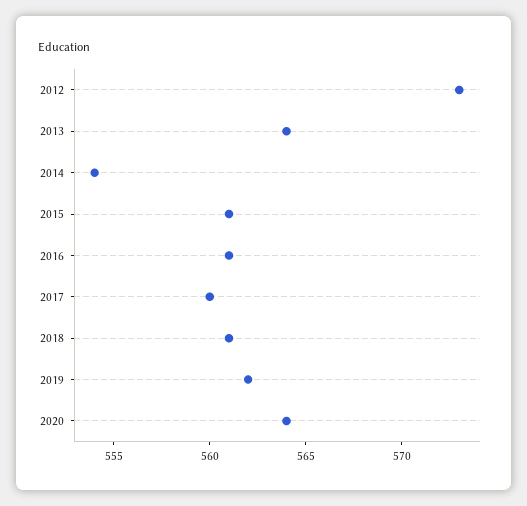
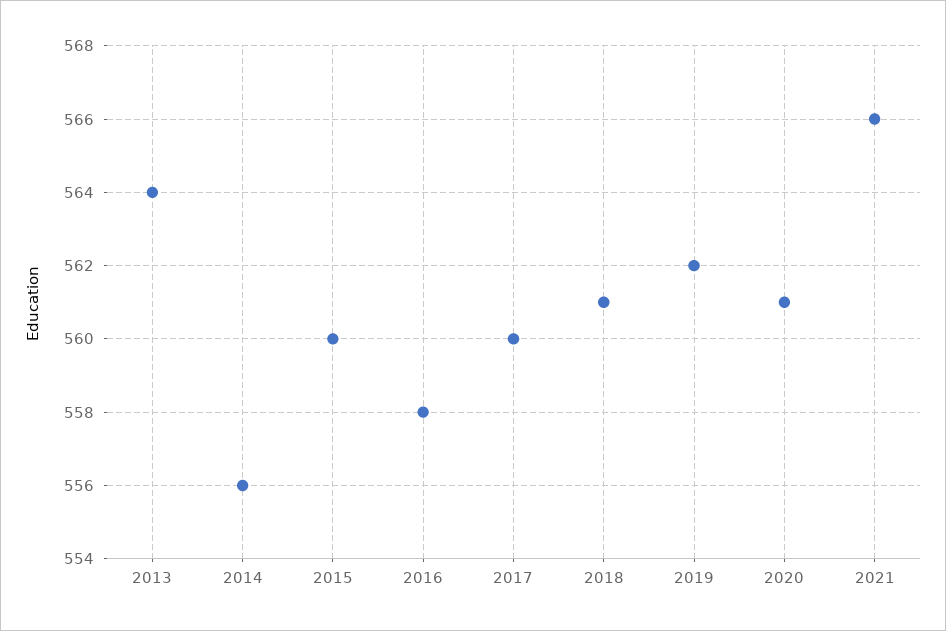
2012: 573 -> none
2014: 554 -> 556
2015: 561 -> 560
2016: 561 -> 558
2020: 564 -> 561
2021: none -> 566

